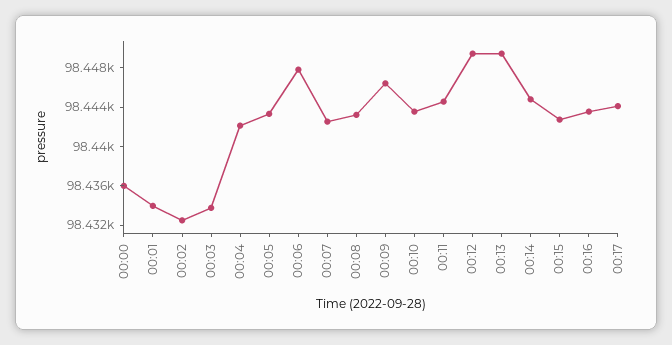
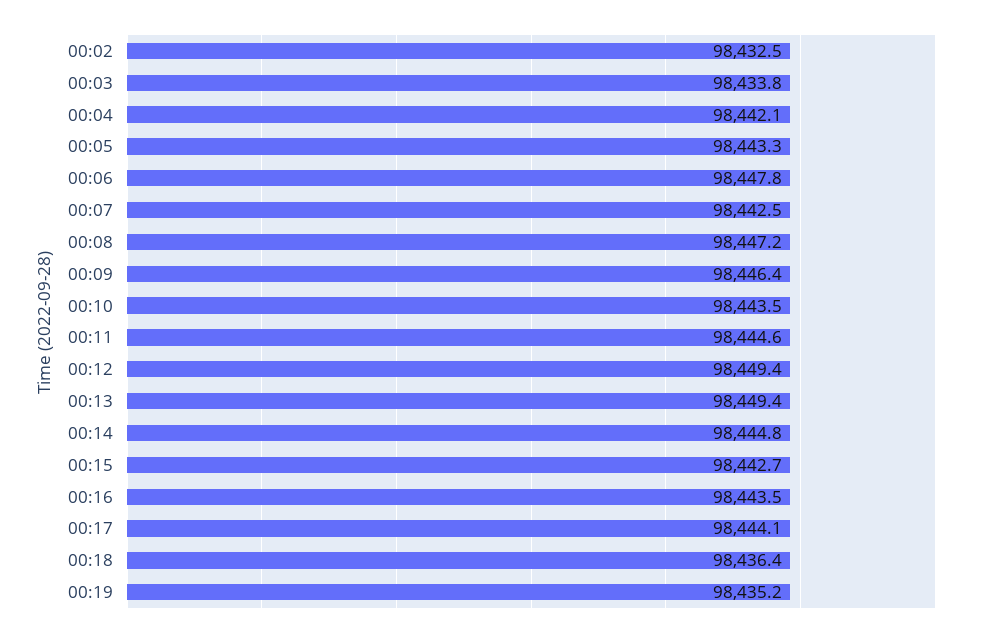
00:00: 98436 -> none
00:01: 98434 -> none
00:08: 98443 -> 98447.2
00:18: none -> 98436.4
00:19: none -> 98435.2

